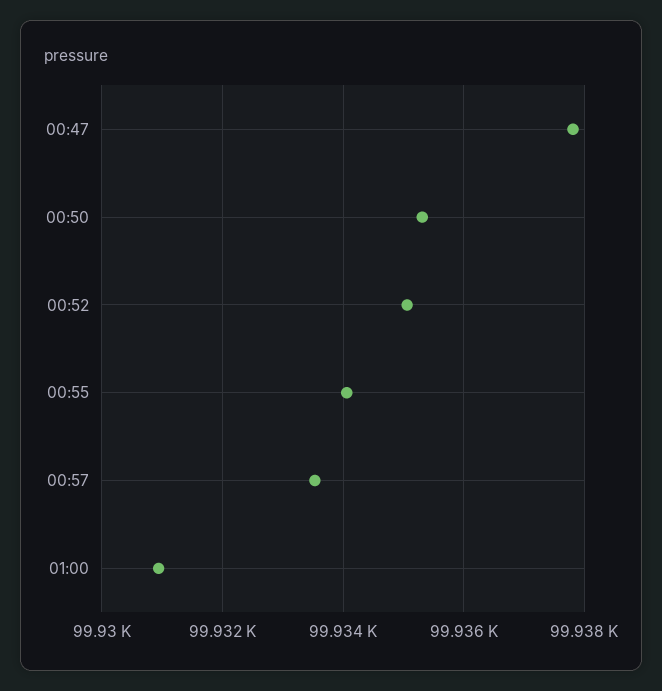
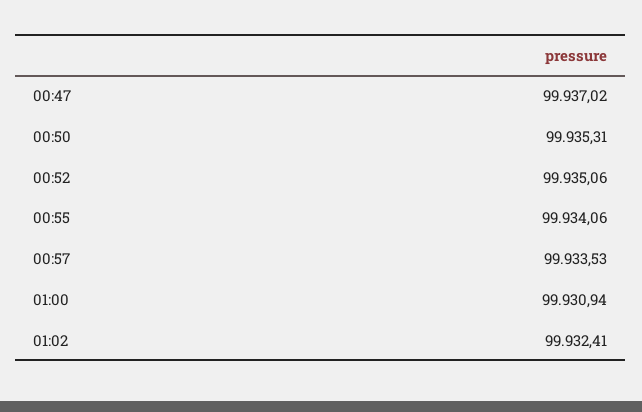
00:47: 99937.8 -> 99937.02
01:02: none -> 99932.41

